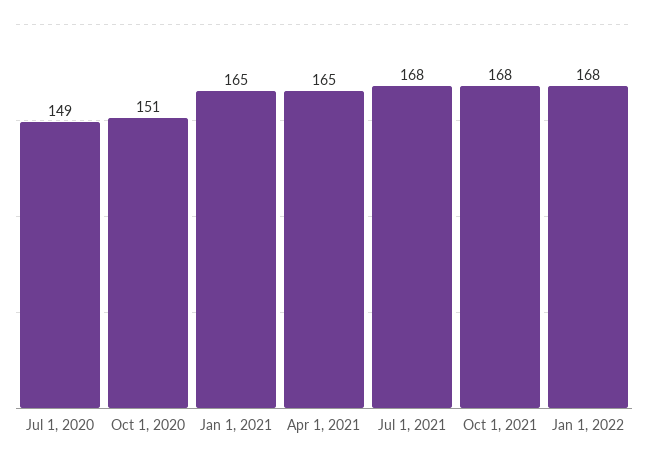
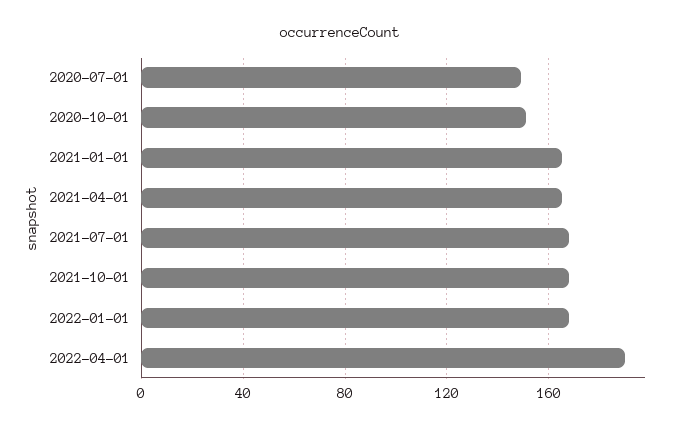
2022-04-01: none -> 190

